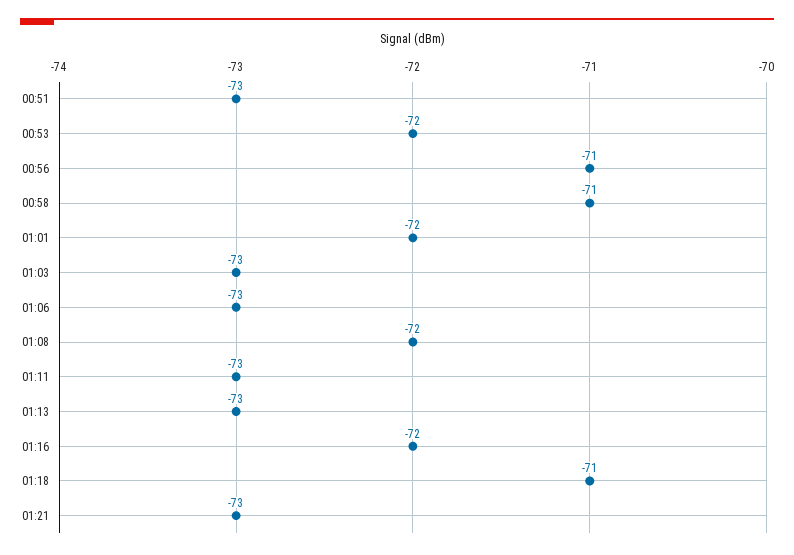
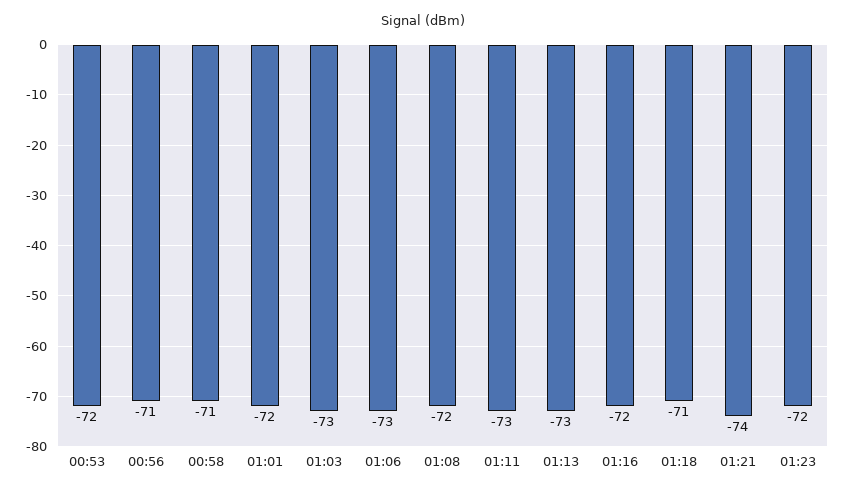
00:51: -73 -> none
01:21: -73 -> -74
01:23: none -> -72

